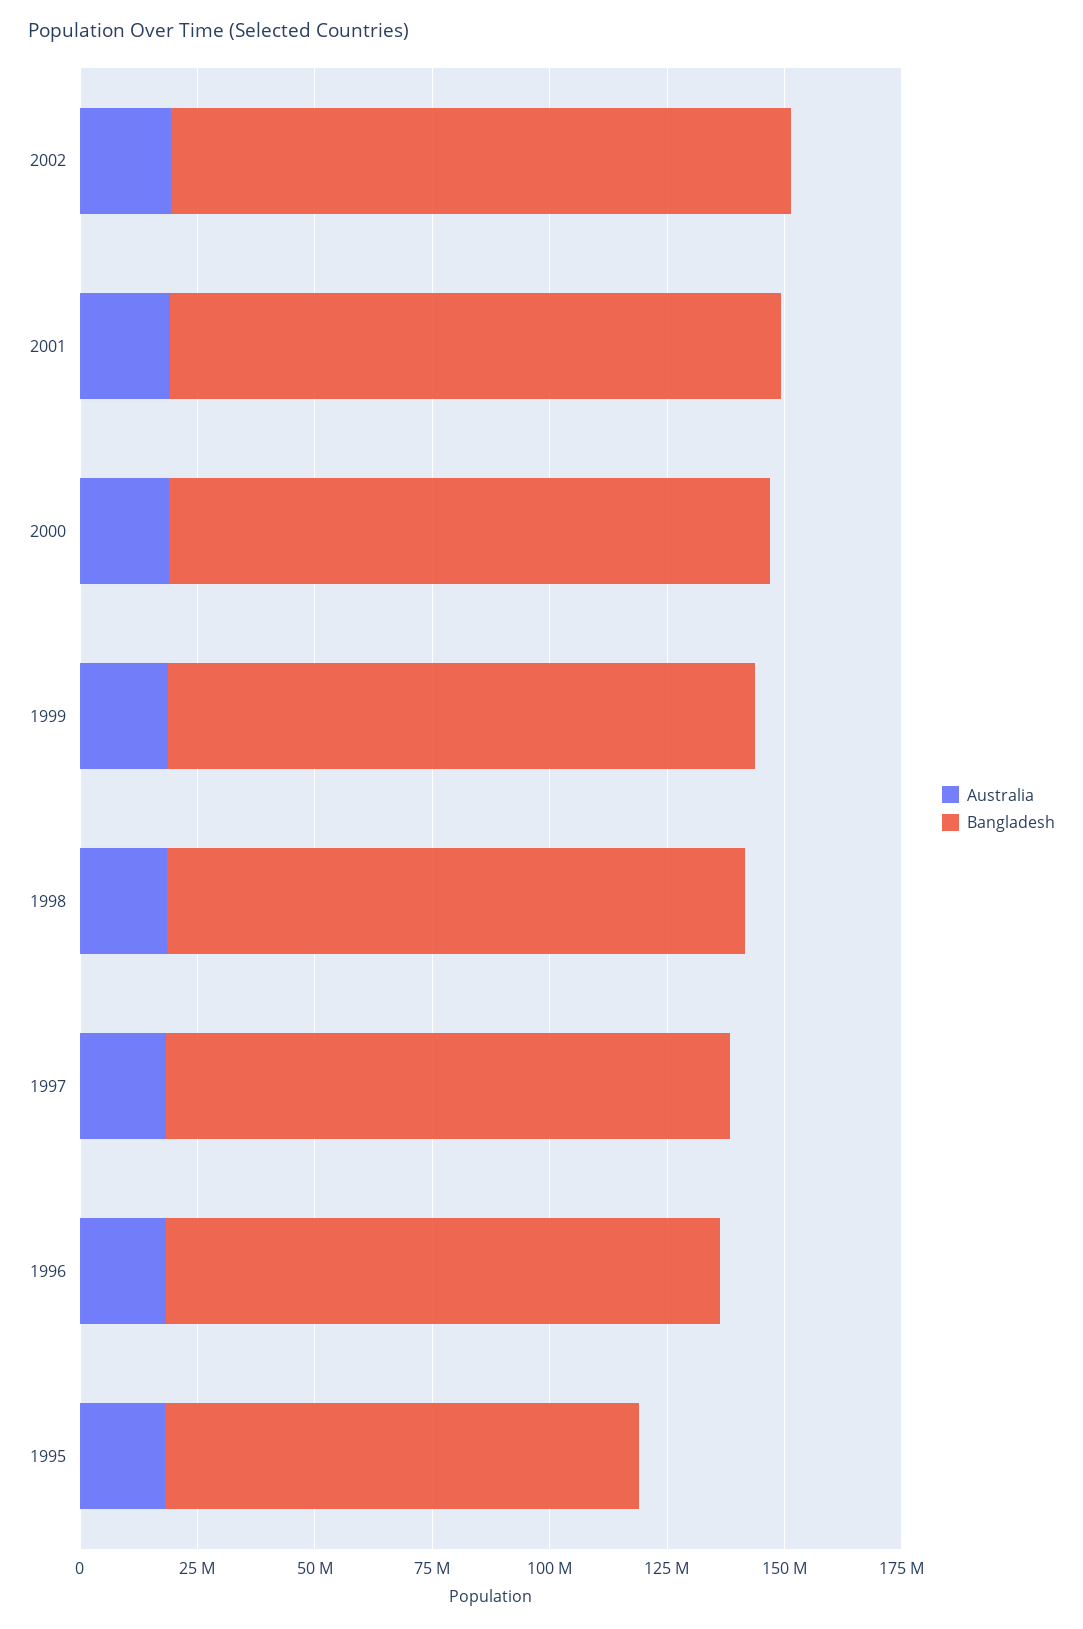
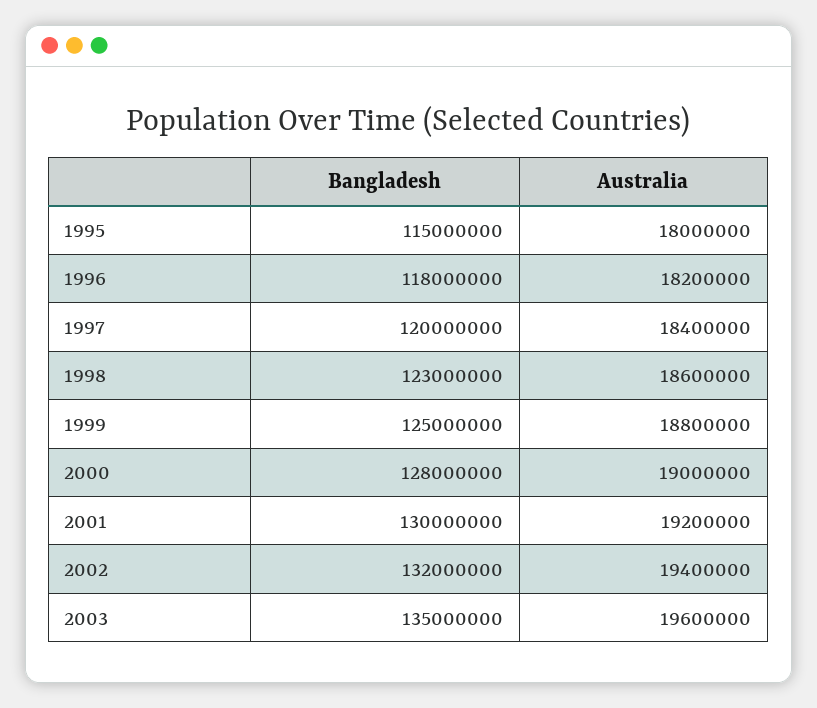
Bangladesh, 1995: 100000000 -> 115000000
Bangladesh, 2003: none -> 135000000
Australia, 2003: none -> 19600000

